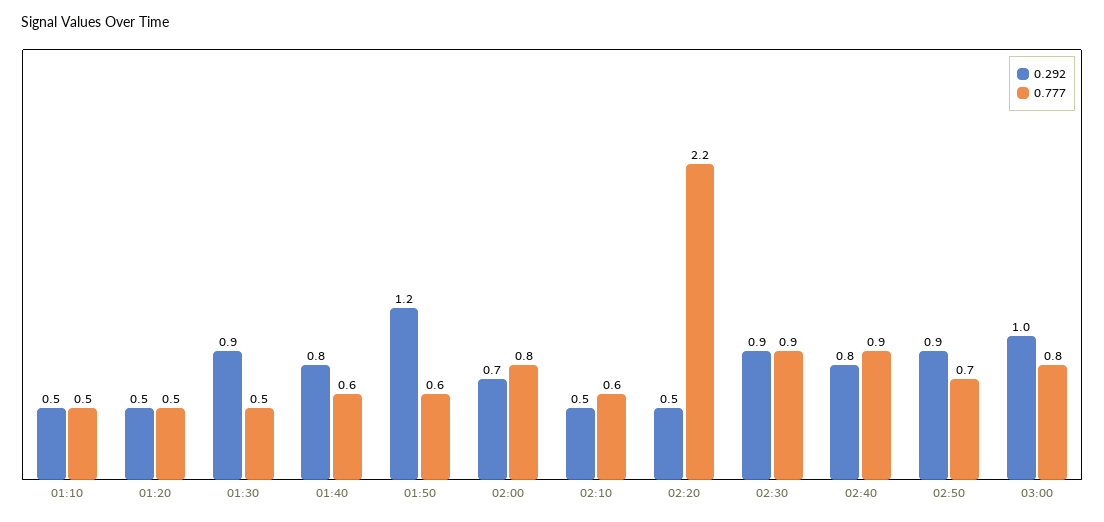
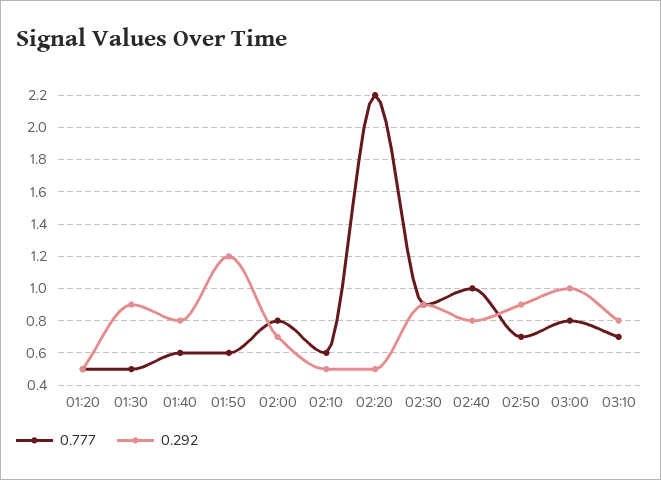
0.292, 01:10: 0.5 -> none
0.777, 01:10: 0.5 -> none
0.777, 02:40: 0.9 -> 1
0.777, 03:10: none -> 0.7
0.292, 03:10: none -> 0.8

